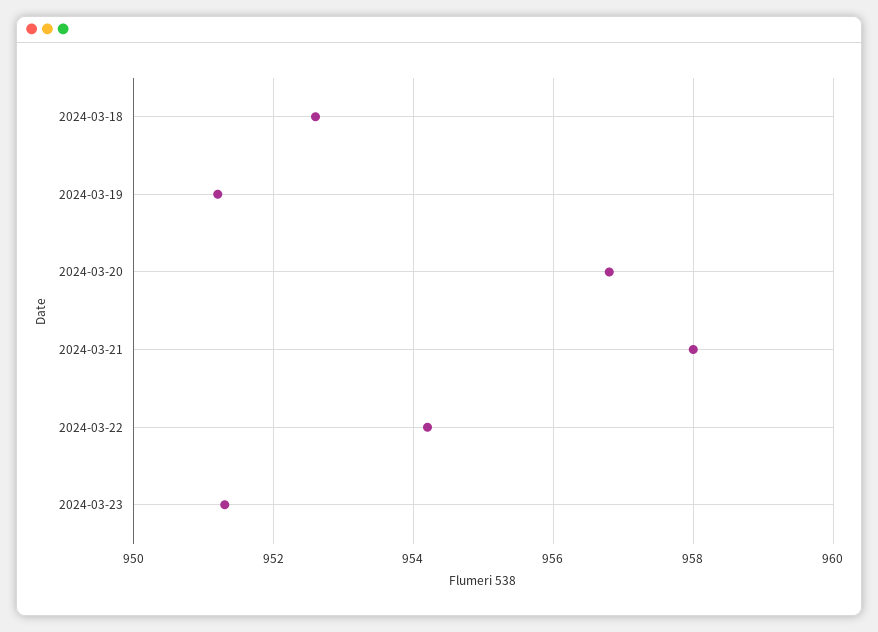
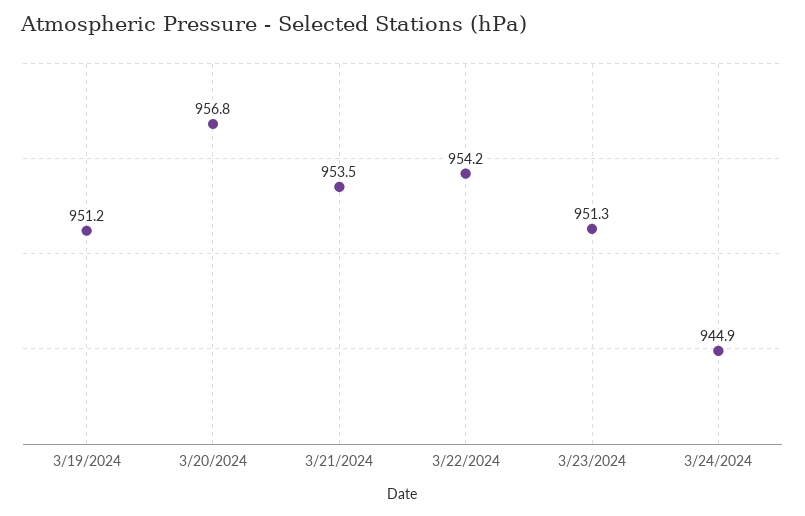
2024-03-18: 952.5 -> none
2024-03-21: 958 -> 953.5
3/24/2024: none -> 944.9

